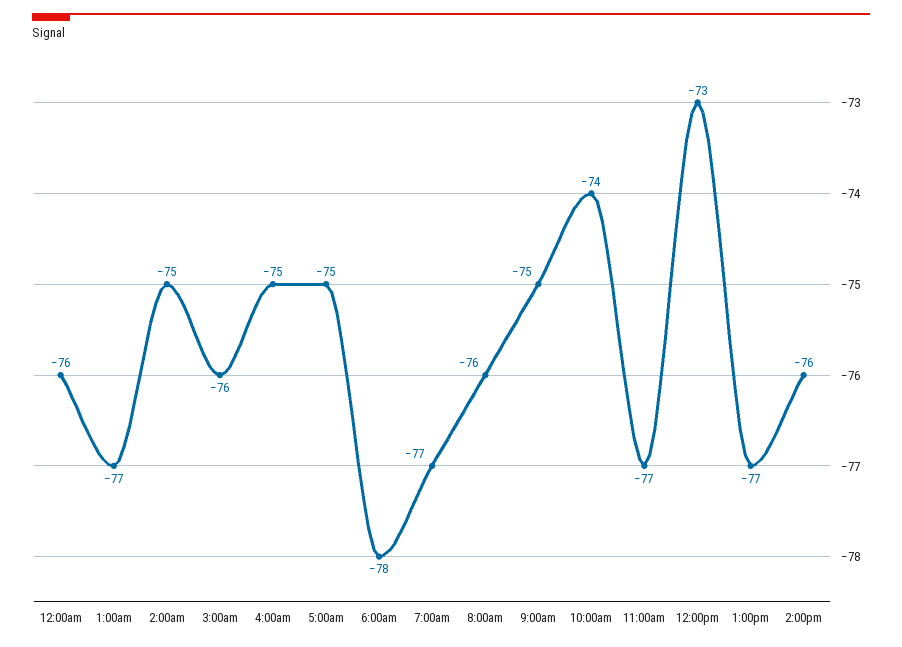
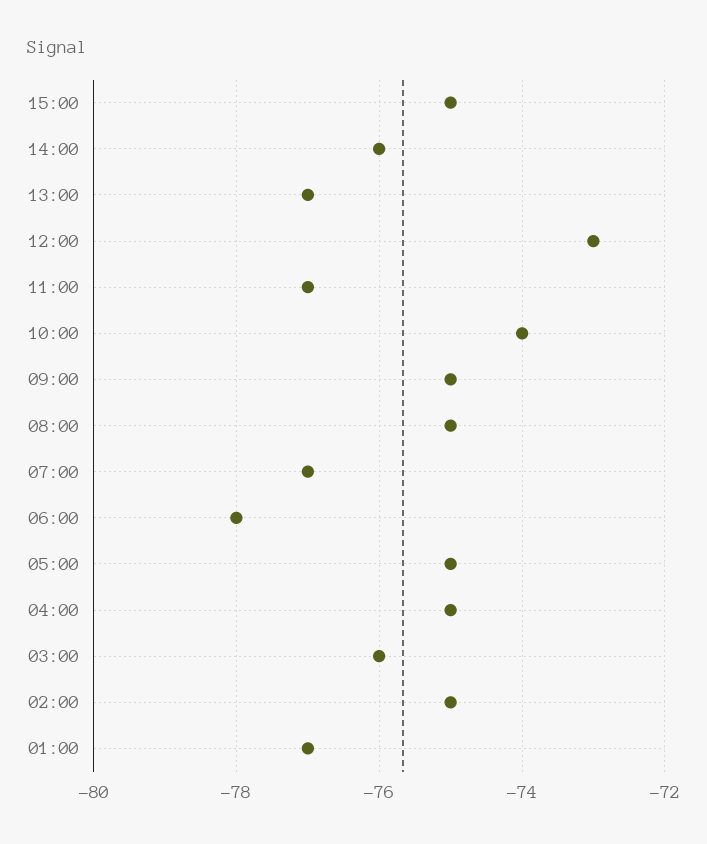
12:00am: -76 -> none
8:00am: -76 -> -75
15:00: none -> -75

